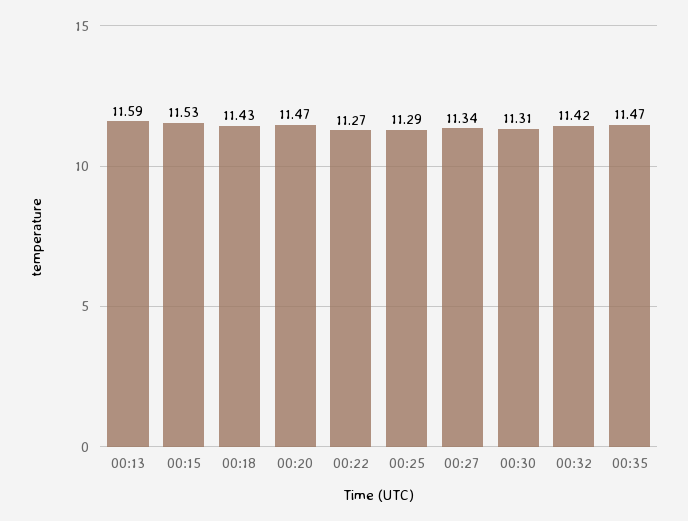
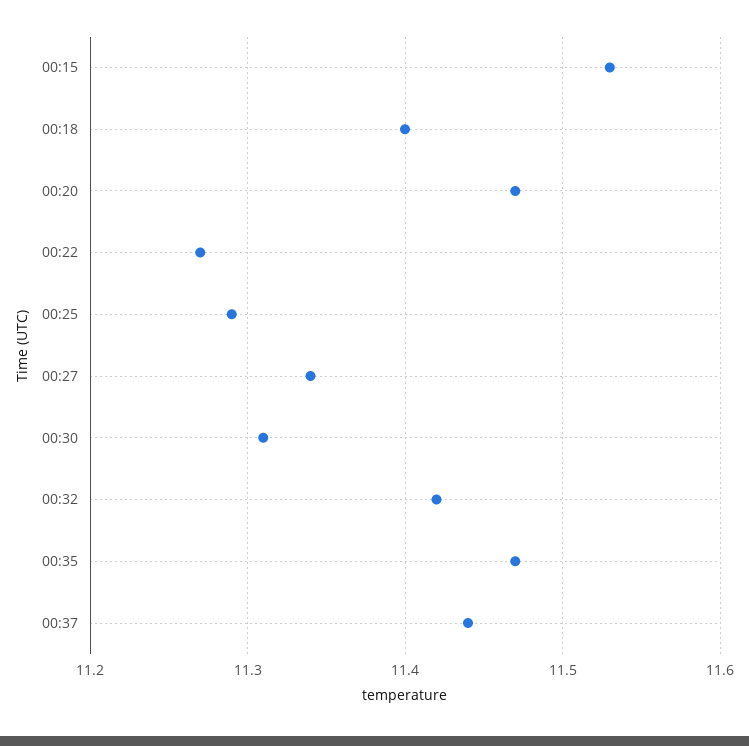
00:13: 11.59 -> none
00:18: 11.43 -> 11.4
00:37: none -> 11.44

